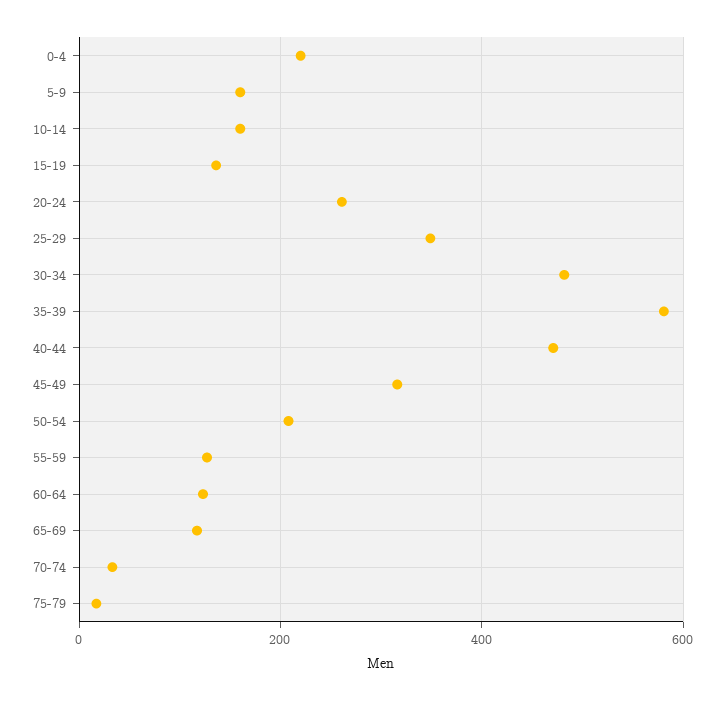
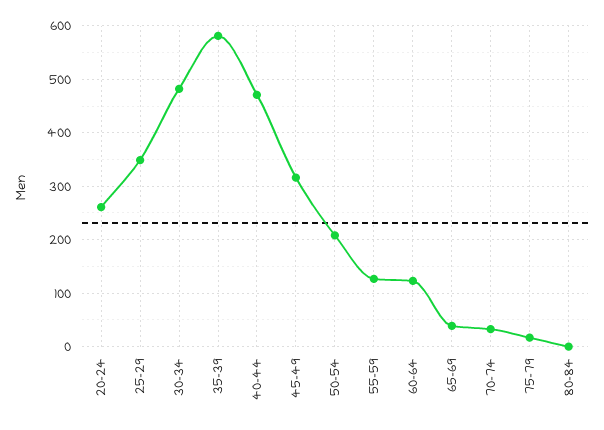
0-4: 220 -> none
5-9: 160 -> none
10-14: 160 -> none
15-19: 140 -> none
65-69: 120 -> 40
80-84: none -> 0

